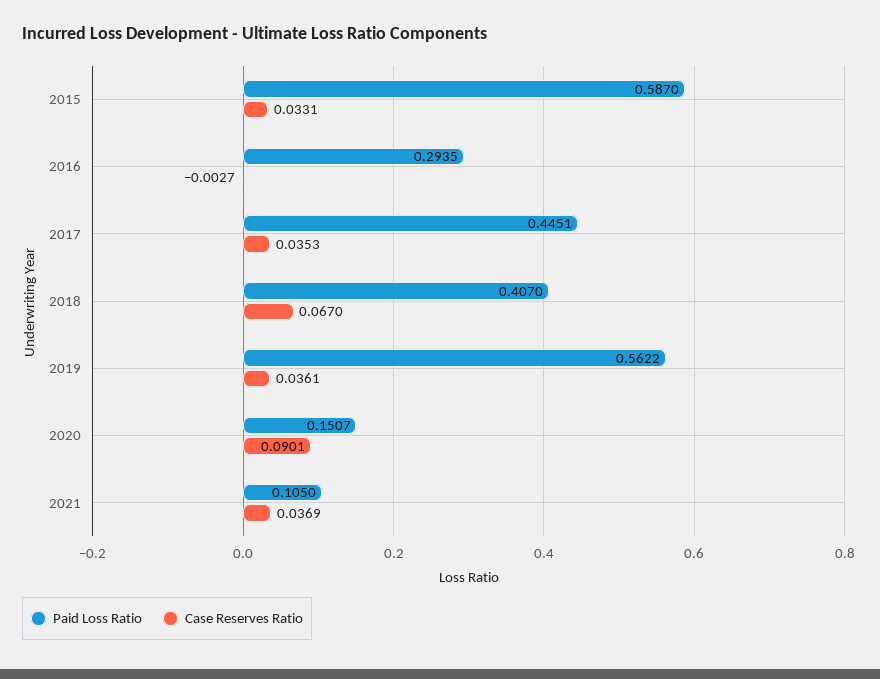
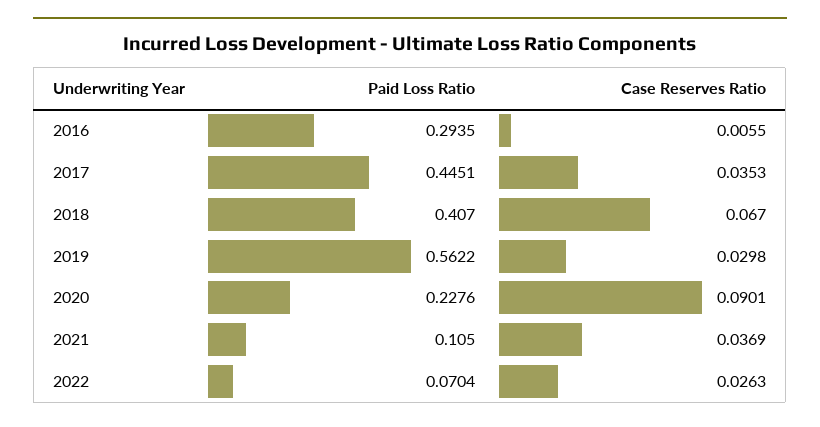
Paid Loss Ratio, 2015: 0.587 -> none
Case Reserves Ratio, 2015: 0.0331 -> none
Case Reserves Ratio, 2016: -0.0027 -> 0.0055
Case Reserves Ratio, 2019: 0.0361 -> 0.0298
Paid Loss Ratio, 2020: 0.1507 -> 0.2276
Paid Loss Ratio, 2022: none -> 0.0704
Case Reserves Ratio, 2022: none -> 0.0263

